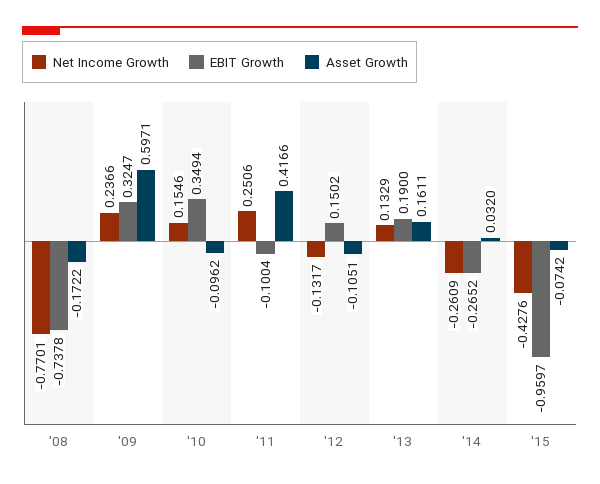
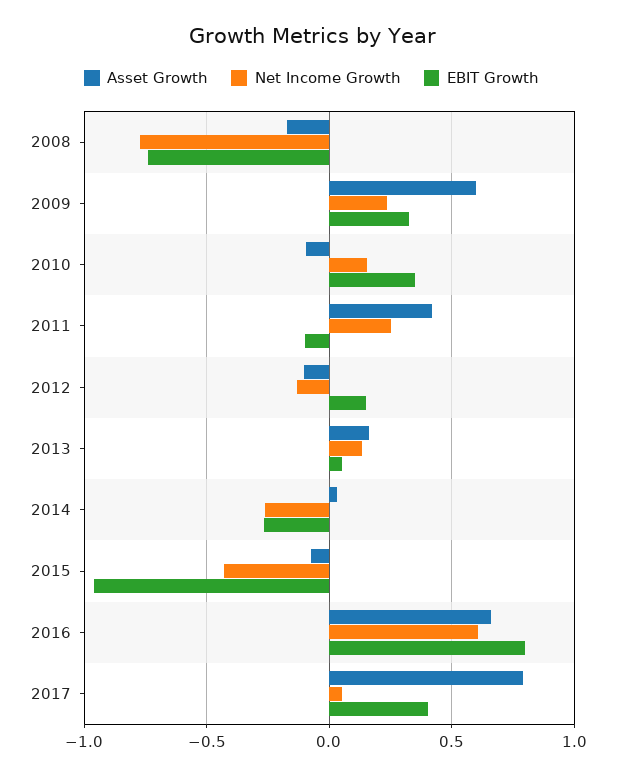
EBIT Growth, '13: 0.19 -> 0.05
Asset Growth, 2016: none -> 0.65
Net Income Growth, 2016: none -> 0.6
EBIT Growth, 2016: none -> 0.8
Asset Growth, 2017: none -> 0.8
Net Income Growth, 2017: none -> 0.05
EBIT Growth, 2017: none -> 0.4

